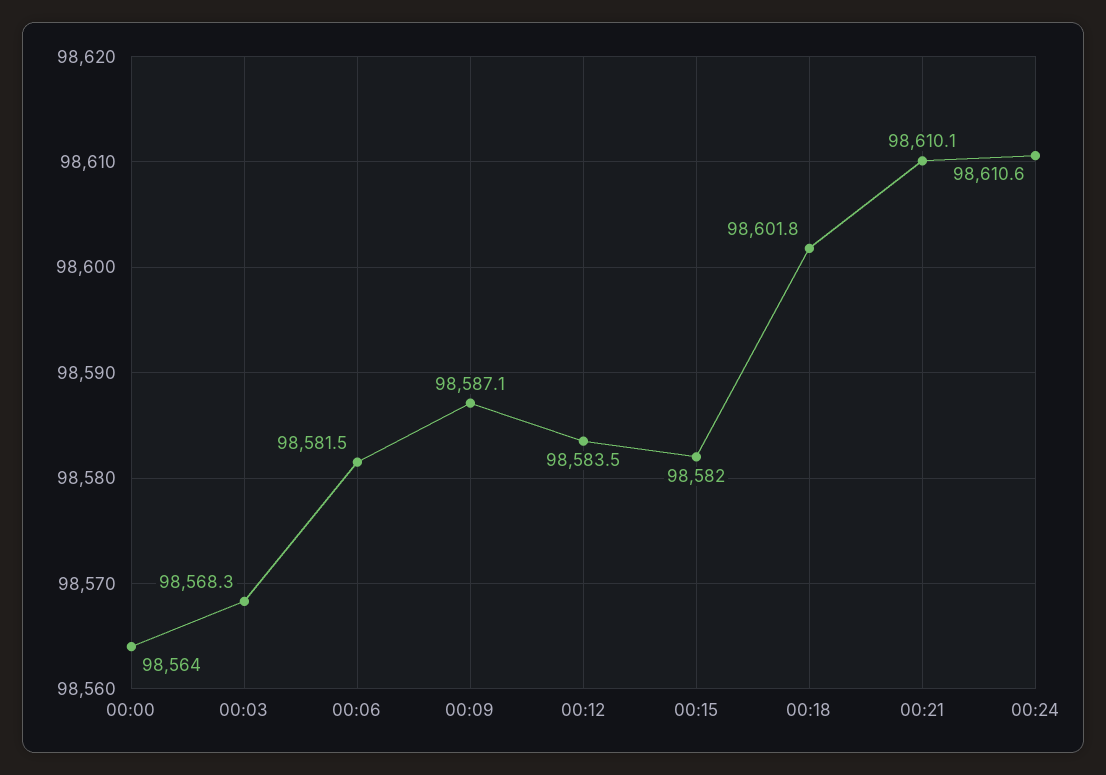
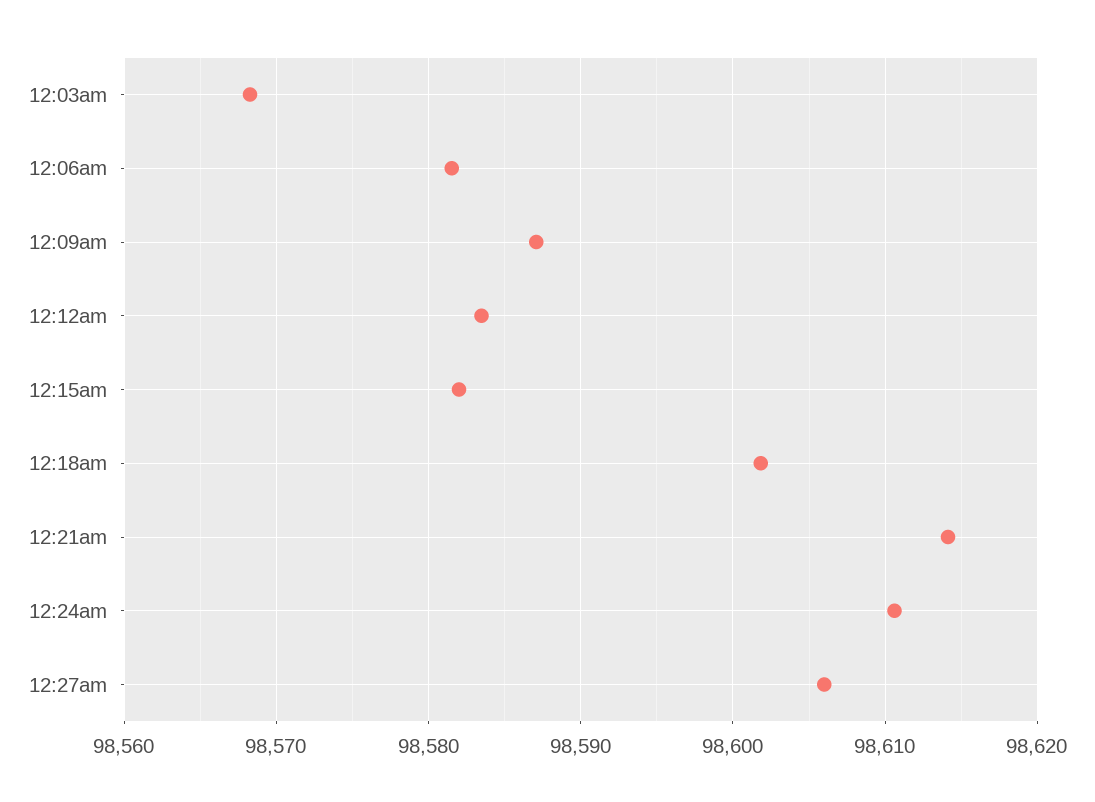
00:00: 98564 -> none
00:21: 98610.1 -> 98614
12:27am: none -> 98606

